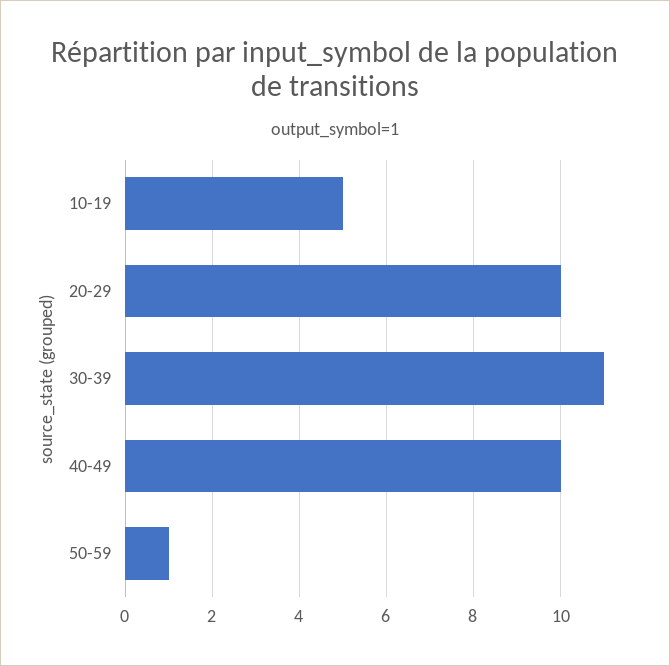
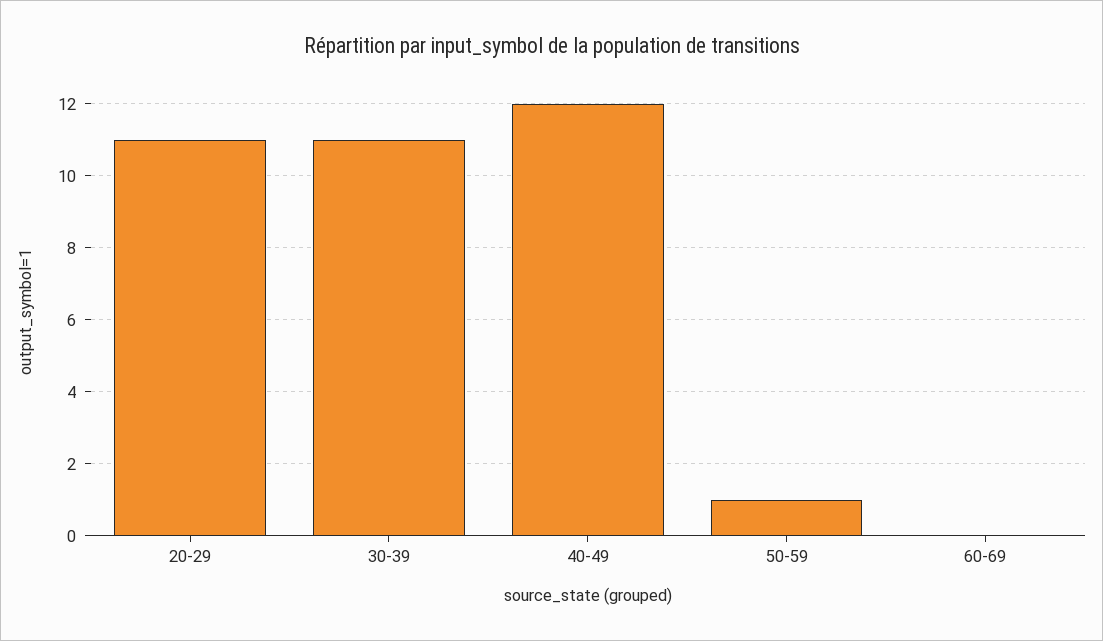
10-19: 5 -> none
20-29: 10 -> 11
40-49: 10 -> 12
60-69: none -> 0

